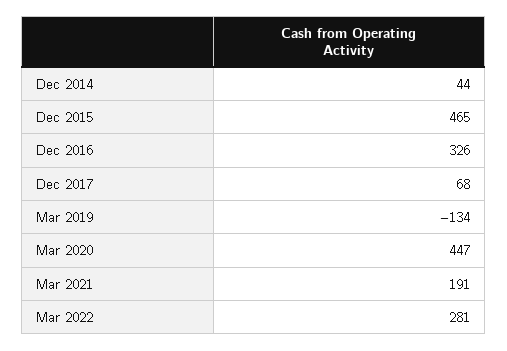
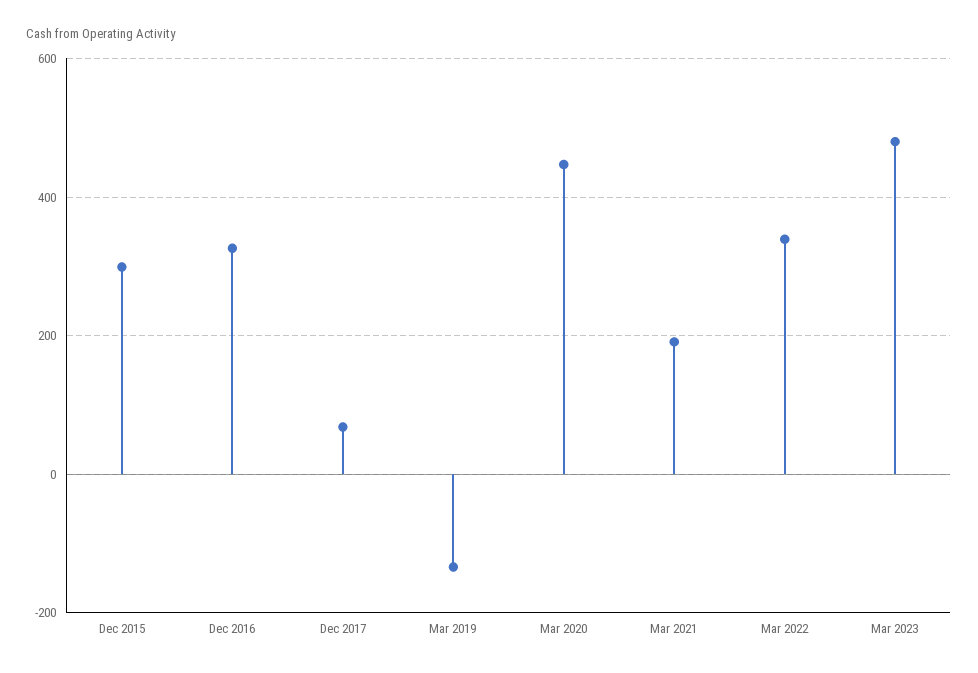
Dec 2014: 44 -> none
Dec 2015: 465 -> 300
Mar 2022: 281 -> 340
Mar 2023: none -> 480

